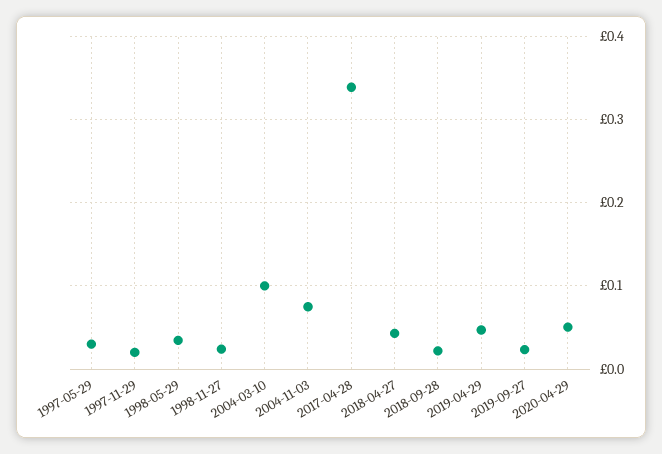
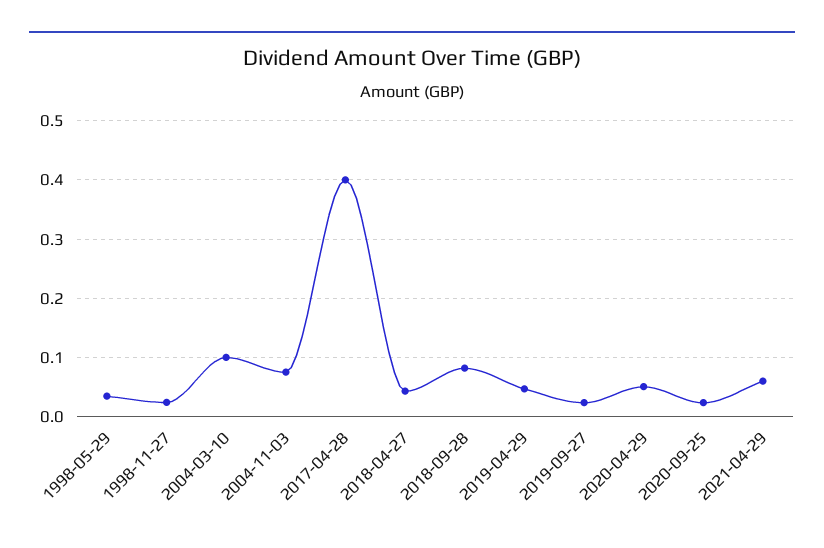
1997-05-29: 0.03 -> none
1997-11-29: 0.02 -> none
2017-04-28: 0.34 -> 0.4
2018-09-28: 0.02 -> 0.08
2020-09-25: none -> 0.02
2021-04-29: none -> 0.06

